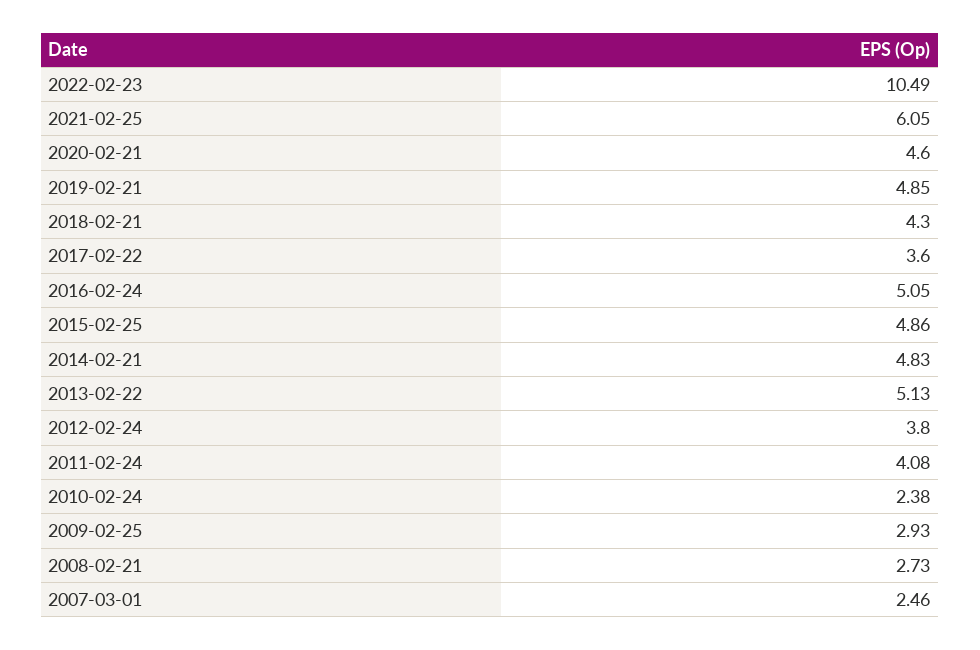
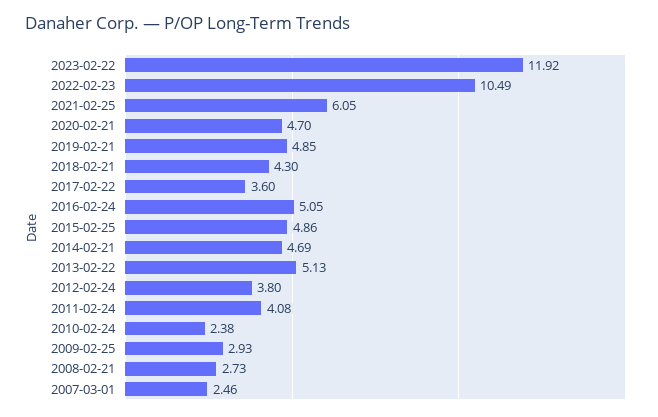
2020-02-21: 4.6 -> 4.7
2014-02-21: 4.83 -> 4.69
2023-02-22: none -> 11.92

